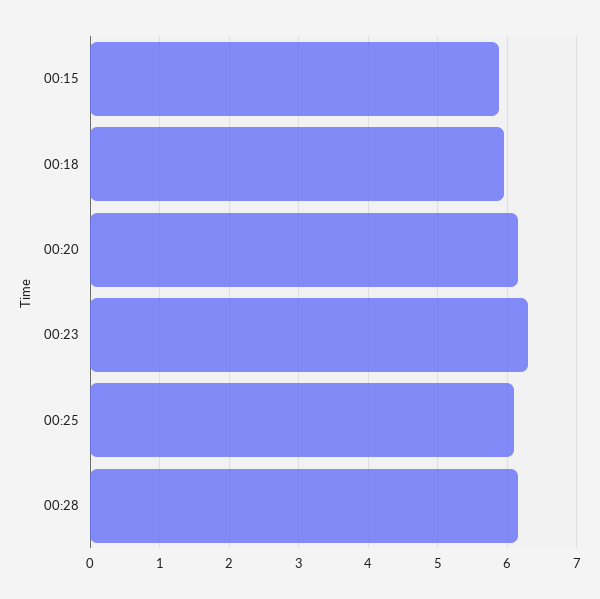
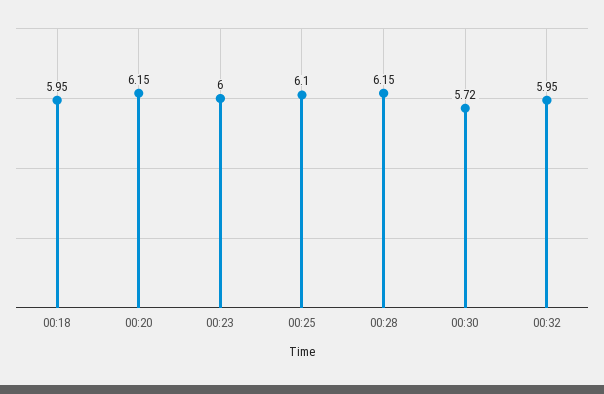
00:15: 5.9 -> none
00:23: 6.3 -> 6
00:30: none -> 5.72
00:32: none -> 5.95

